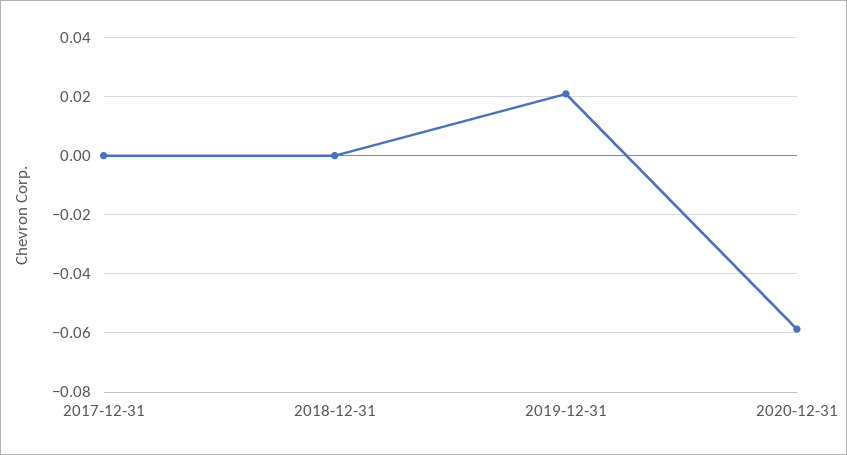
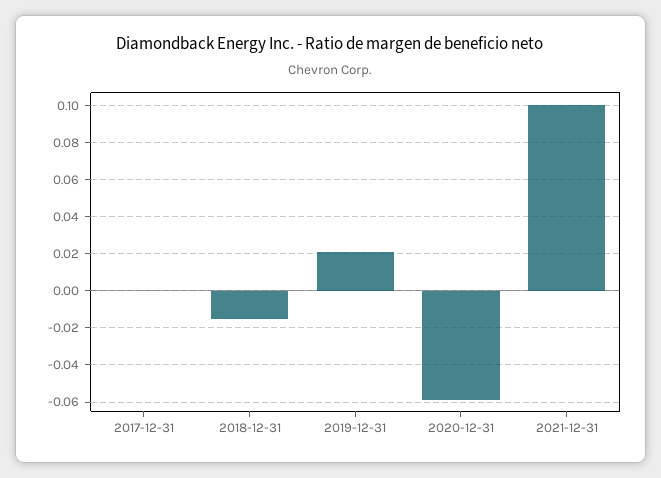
2018-12-31: 0 -> -0.015
2021-12-31: none -> 0.1

